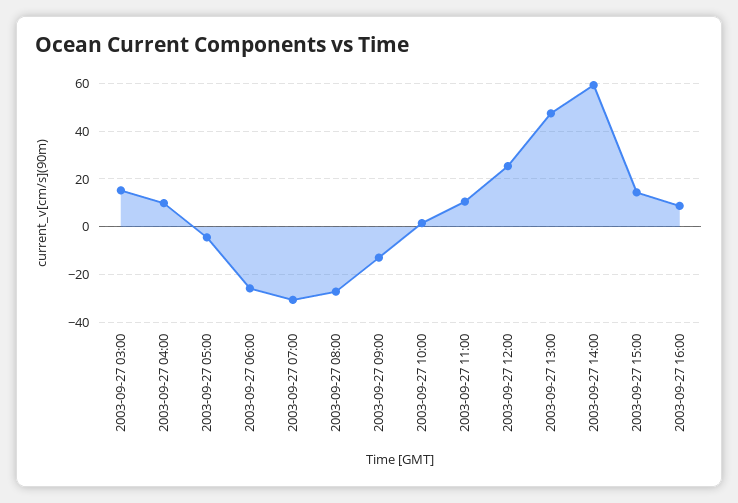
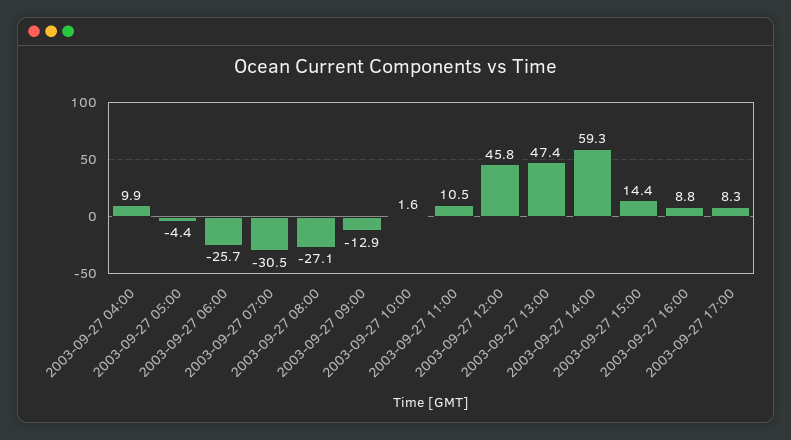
2003-09-27 03:00: 15 -> none
2003-09-27 12:00: 25 -> 45.8
2003-09-27 17:00: none -> 8.3

